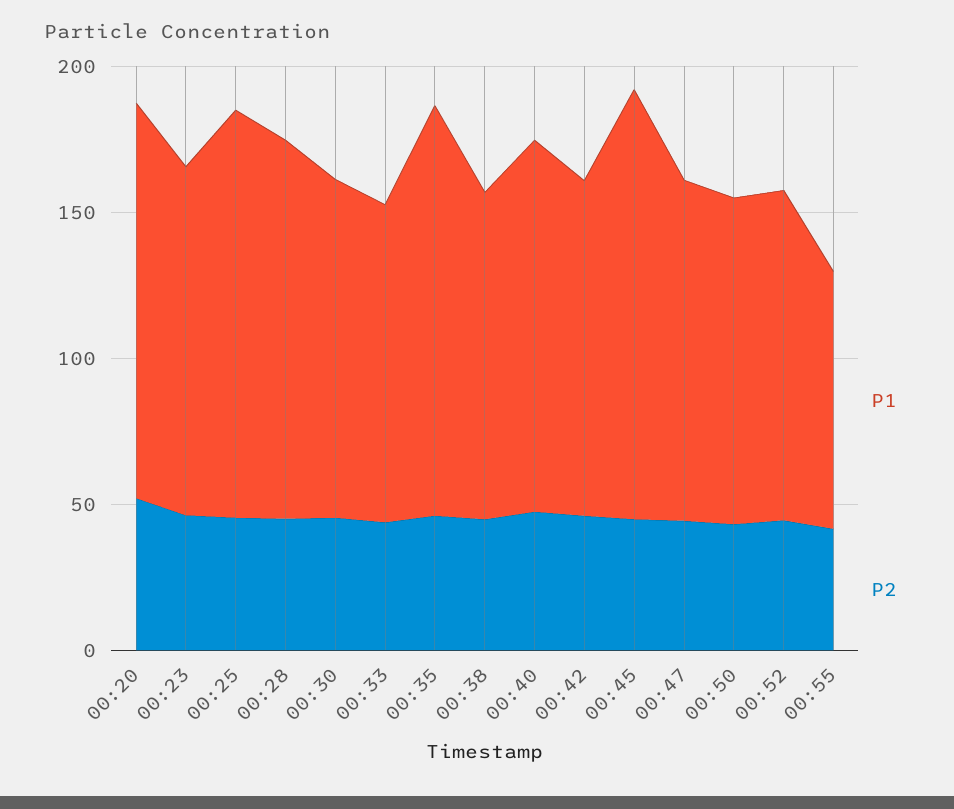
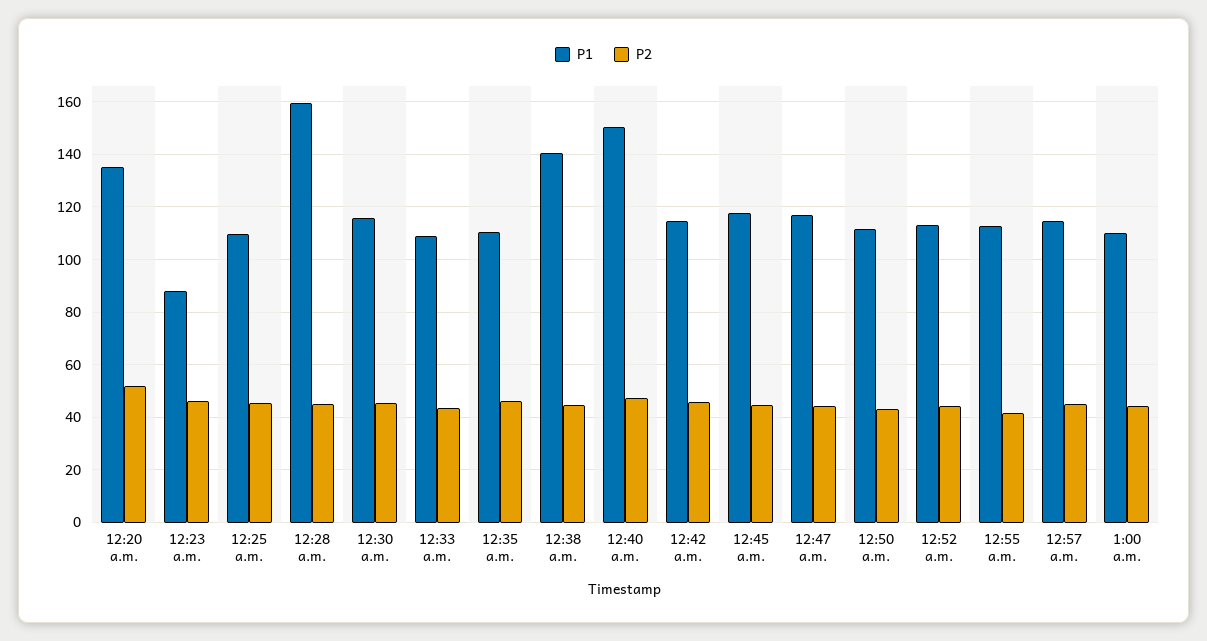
P1, 00:23: 120 -> 87.5
P1, 00:25: 140 -> 110
P1, 00:28: 130 -> 160
P1, 00:35: 140 -> 110
P1, 00:38: 110 -> 140
P1, 00:40: 130 -> 150
P1, 00:45: 150 -> 117.5
P1, 00:55: 90 -> 112.5
P1, 12:57 a.m.: none -> 115
P2, 12:57 a.m.: none -> 45
P1, 1:00 a.m.: none -> 110
P2, 1:00 a.m.: none -> 45

